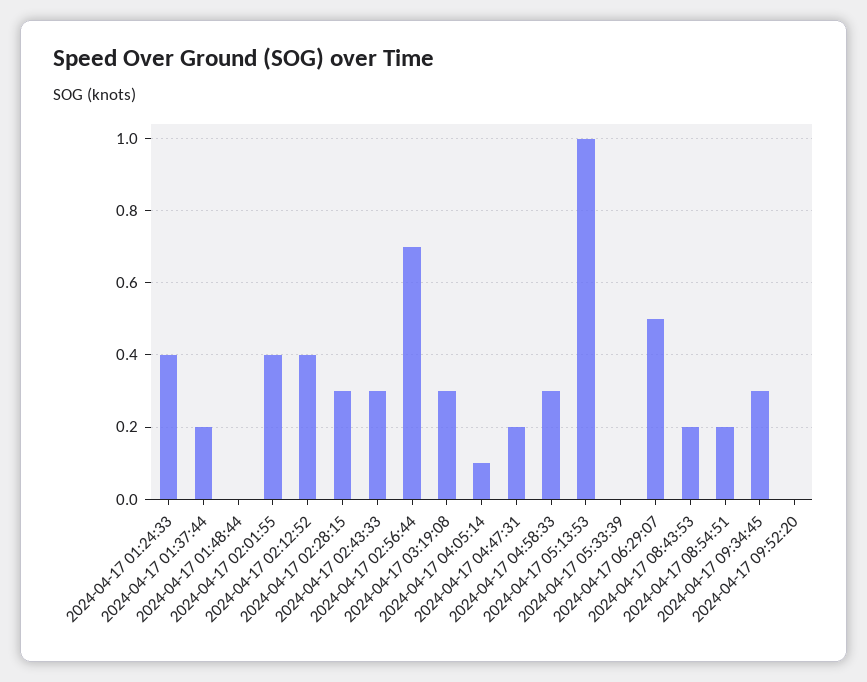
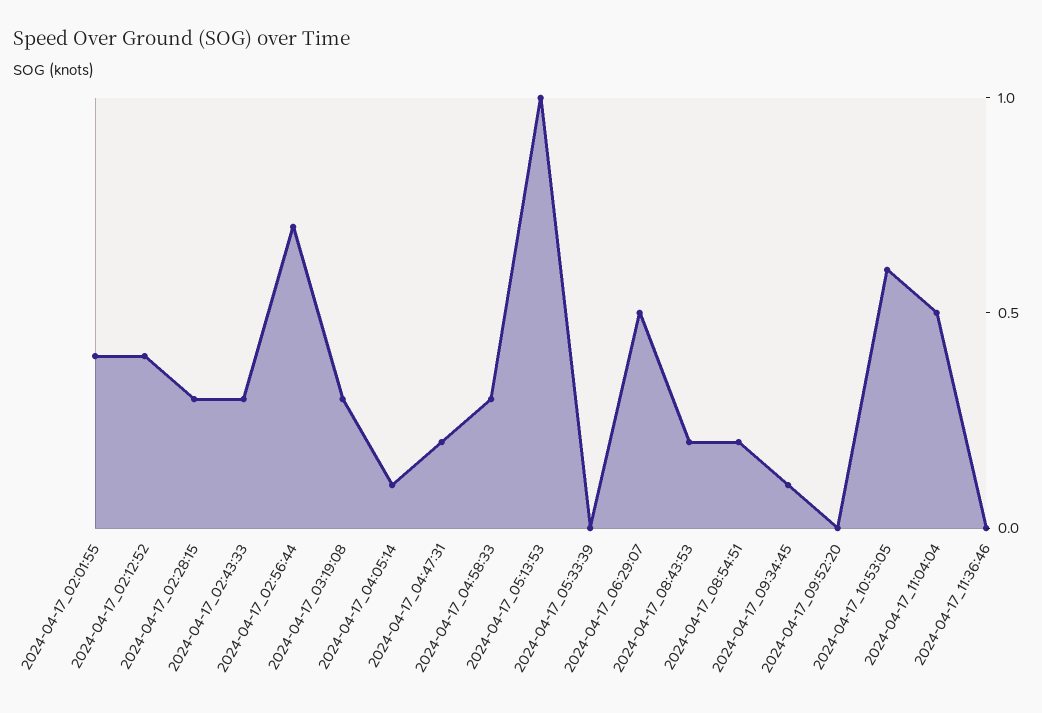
2024-04-17 01:24:33: 0.4 -> none
2024-04-17 01:37:44: 0.2 -> none
2024-04-17 01:48:44: 0 -> none
2024-04-17 09:34:45: 0.3 -> 0.1
2024-04-17_10:53:05: none -> 0.6
2024-04-17_11:04:04: none -> 0.5
2024-04-17_11:36:46: none -> 0

